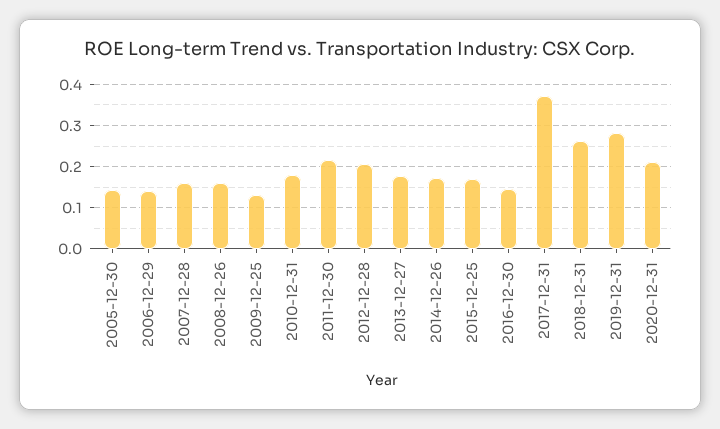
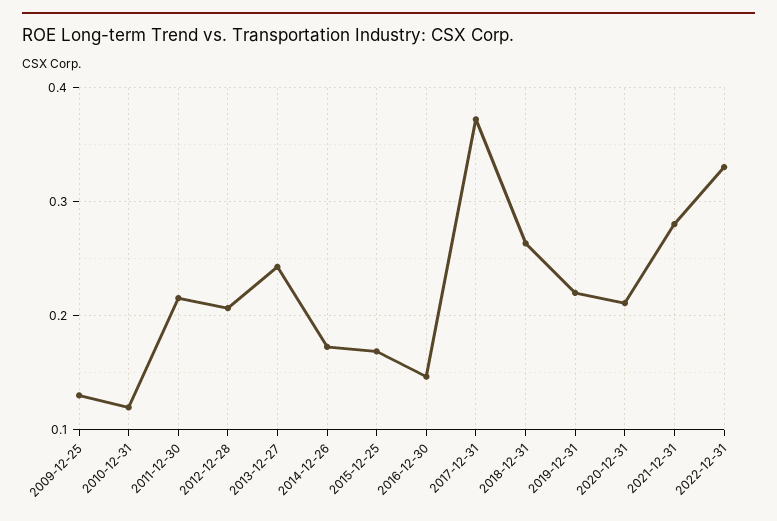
2005-12-30: 0.14 -> none
2006-12-29: 0.14 -> none
2007-12-28: 0.16 -> none
2008-12-26: 0.16 -> none
2010-12-31: 0.18 -> 0.12
2013-12-27: 0.18 -> 0.24
2019-12-31: 0.28 -> 0.22
2021-12-31: none -> 0.28
2022-12-31: none -> 0.33

